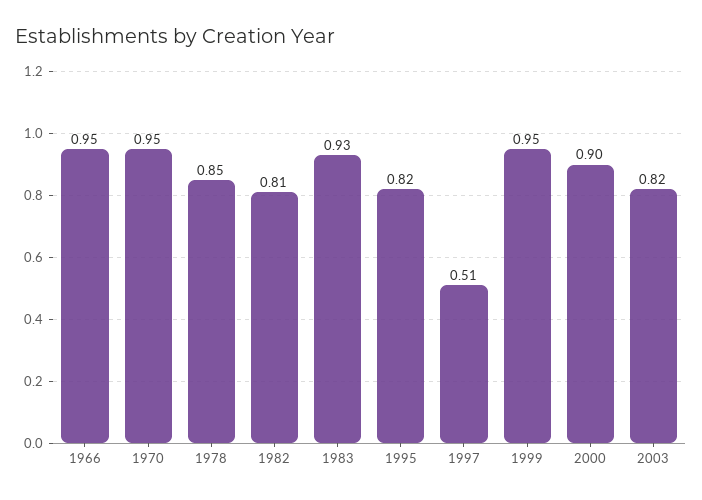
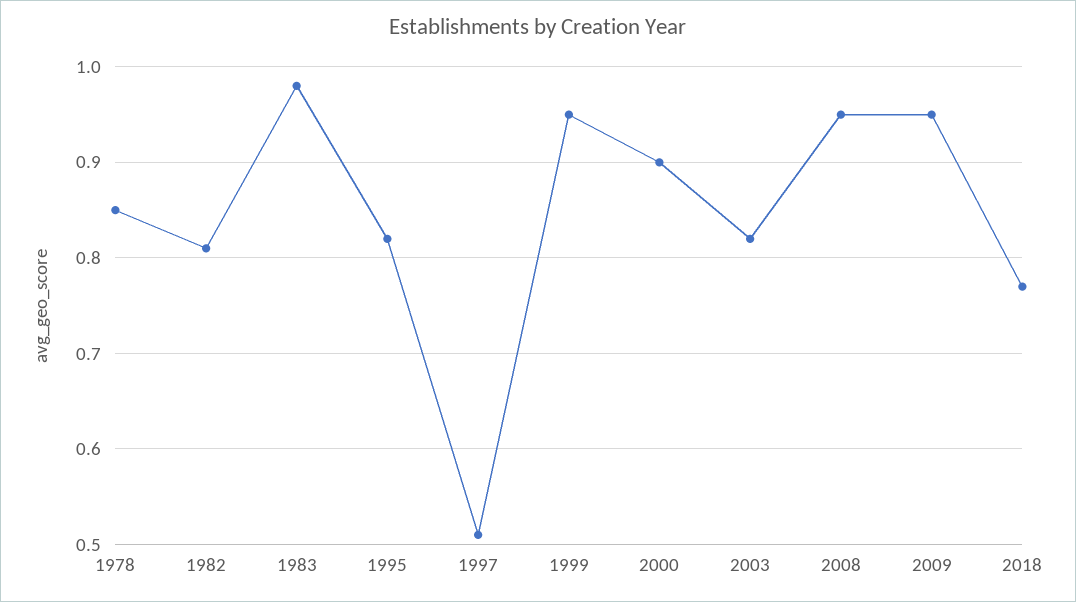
1966: 0.95 -> none
1970: 0.95 -> none
1983: 0.93 -> 0.98
2008: none -> 0.95
2009: none -> 0.95
2018: none -> 0.77

